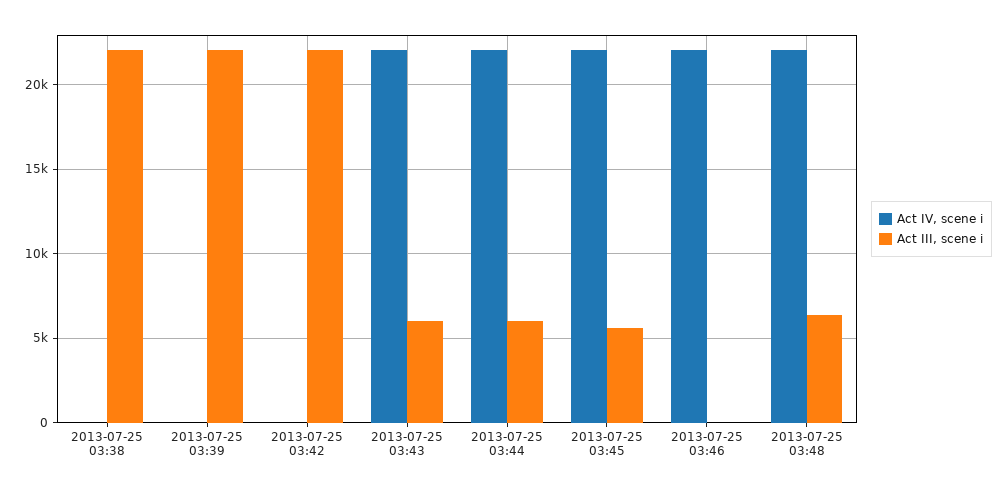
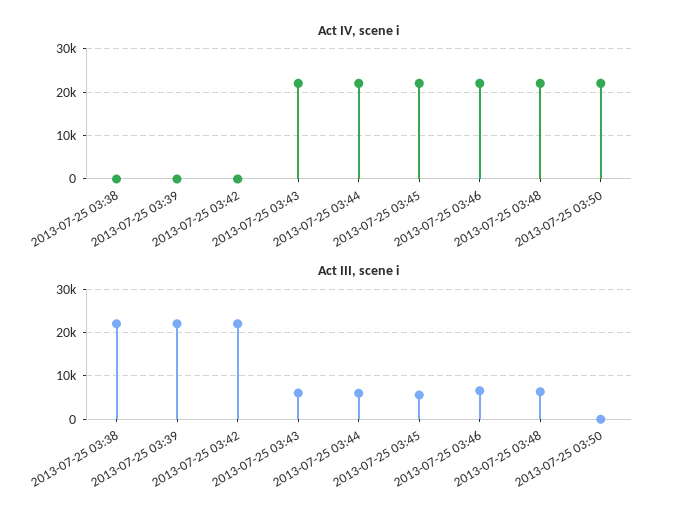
Act III, scene i, 2013-07-25 03:46: 0 -> 6000
Act IV, scene i, 2013-07-25 03:50: none -> 22000
Act III, scene i, 2013-07-25 03:50: none -> 0

